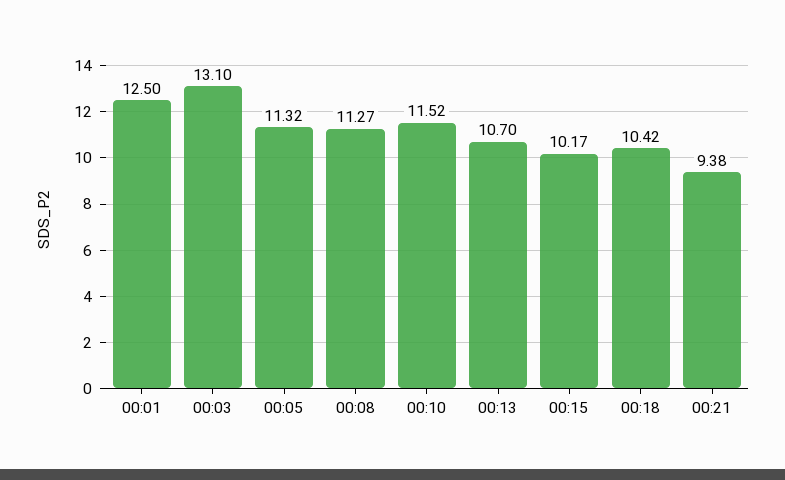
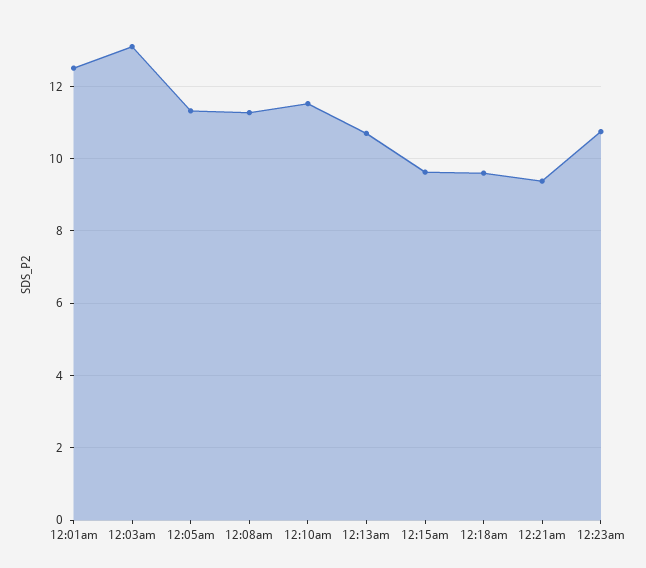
00:15: 10.17 -> 9.6
00:18: 10.42 -> 9.6
12:23am: none -> 10.8

